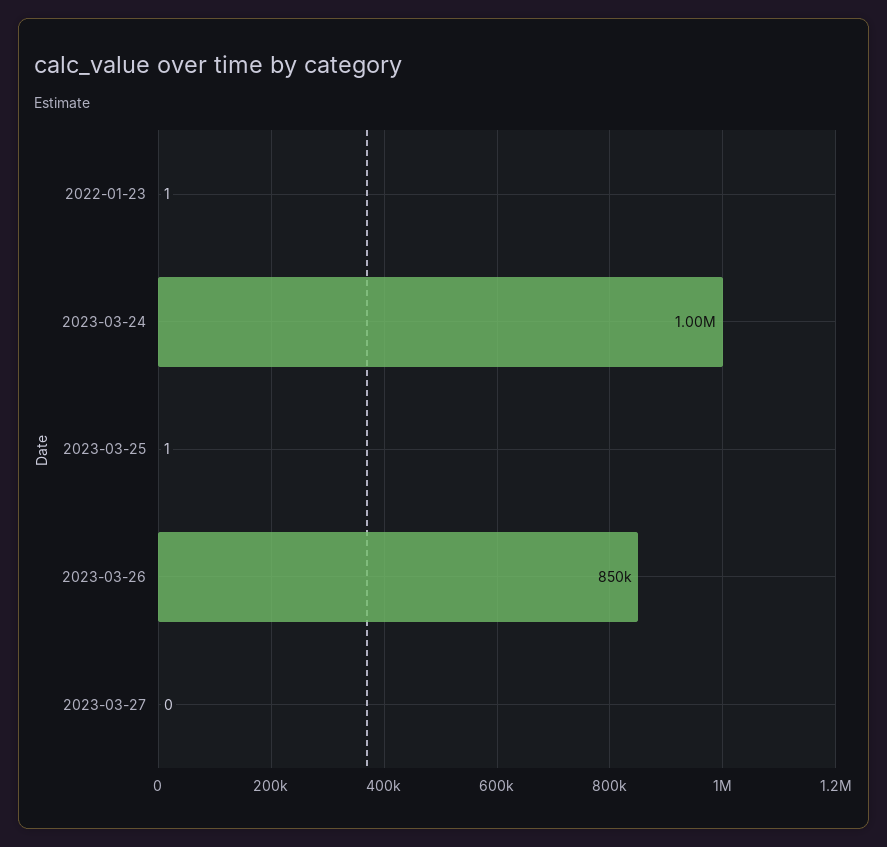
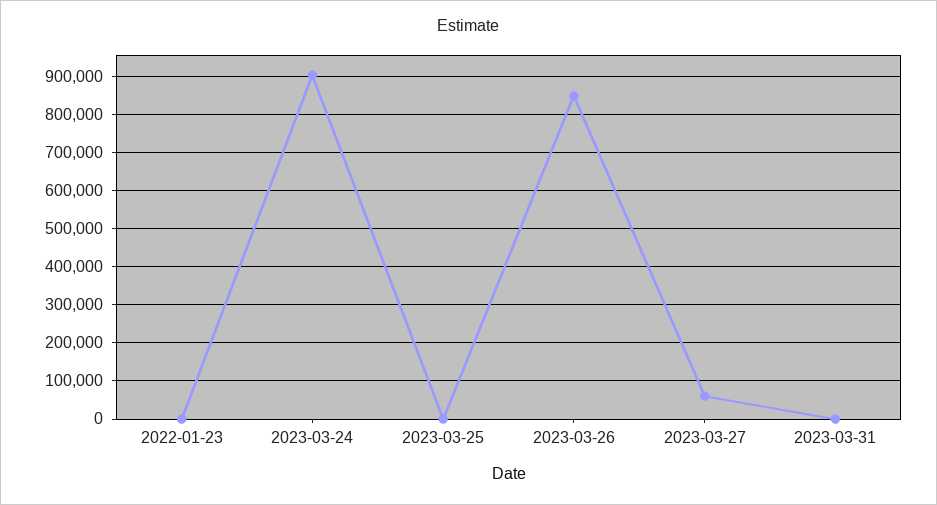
2023-03-24: 1000000 -> 900000
2023-03-27: 0 -> 60000
2023-03-31: none -> 0

